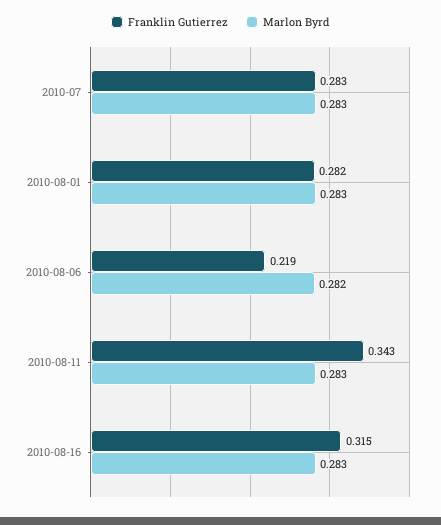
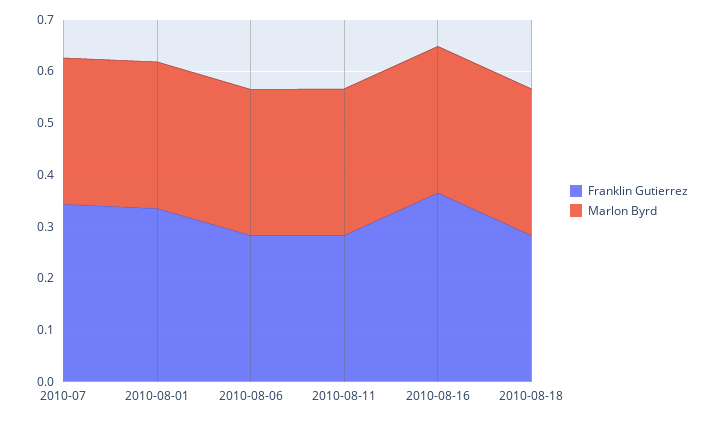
Franklin Gutierrez, 2010-07: 0.283 -> 0.34
Franklin Gutierrez, 2010-08-01: 0.282 -> 0.34
Franklin Gutierrez, 2010-08-06: 0.219 -> 0.28
Franklin Gutierrez, 2010-08-11: 0.343 -> 0.28
Franklin Gutierrez, 2010-08-16: 0.315 -> 0.36
Franklin Gutierrez, 2010-08-18: none -> 0.28
Marlon Byrd, 2010-08-18: none -> 0.28

